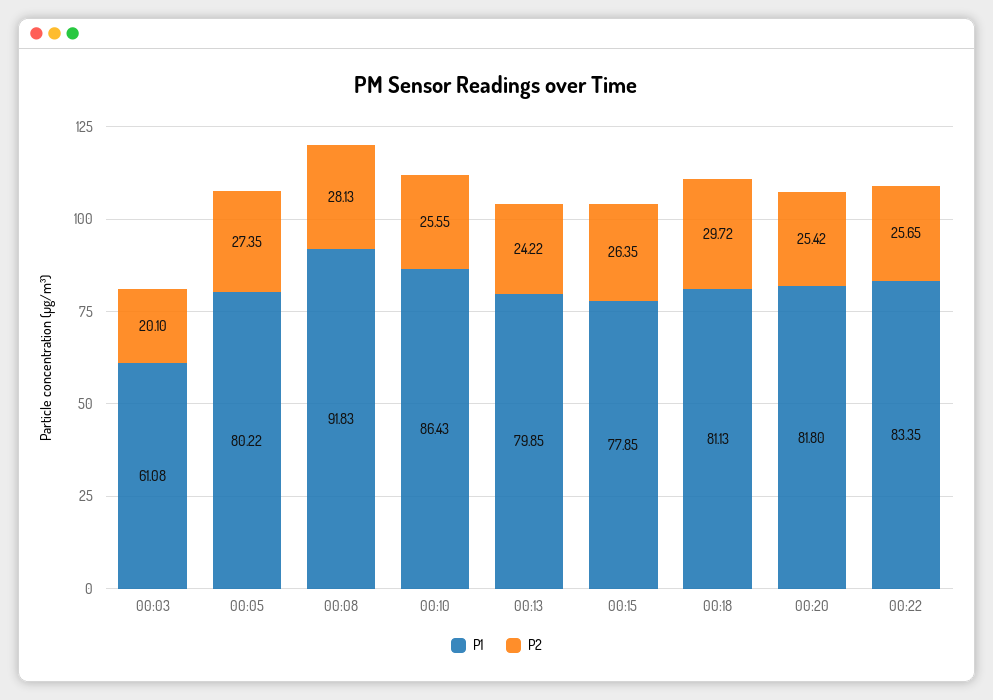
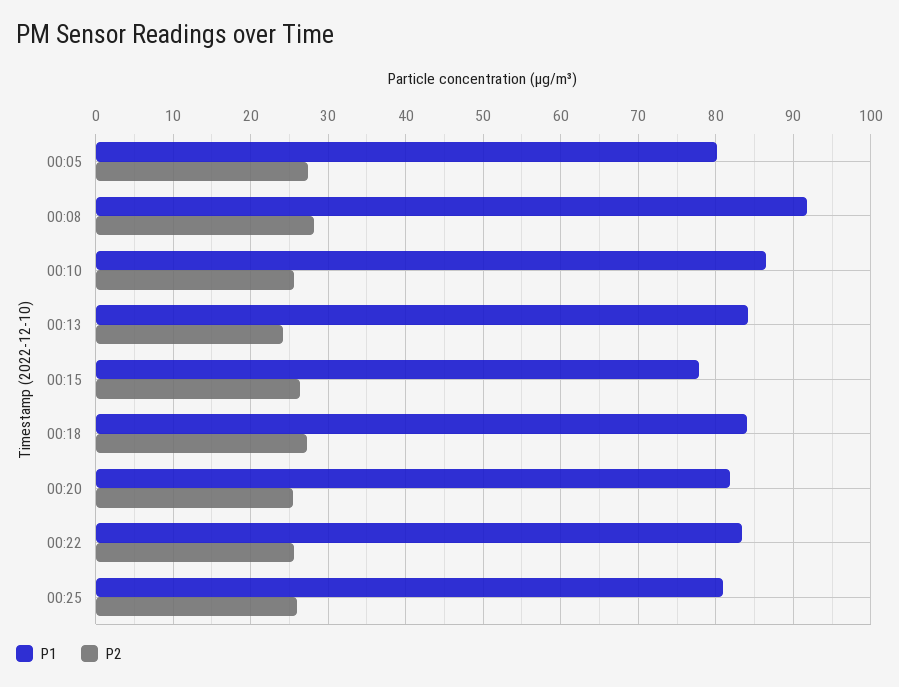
P1, 00:03: 61.08 -> none
P2, 00:03: 20.1 -> none
P1, 00:13: 79.85 -> 84
P1, 00:18: 81.13 -> 84
P2, 00:18: 29.72 -> 27
P1, 00:25: none -> 81
P2, 00:25: none -> 26

